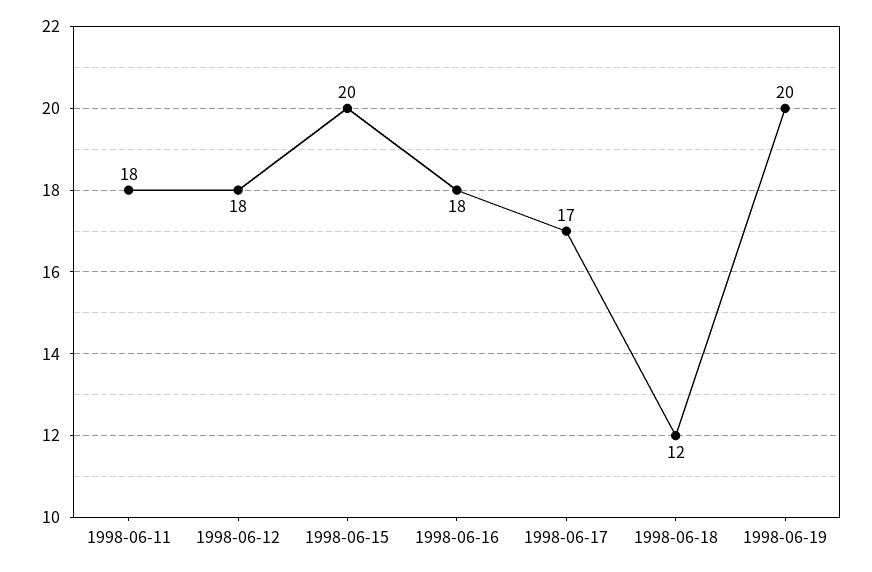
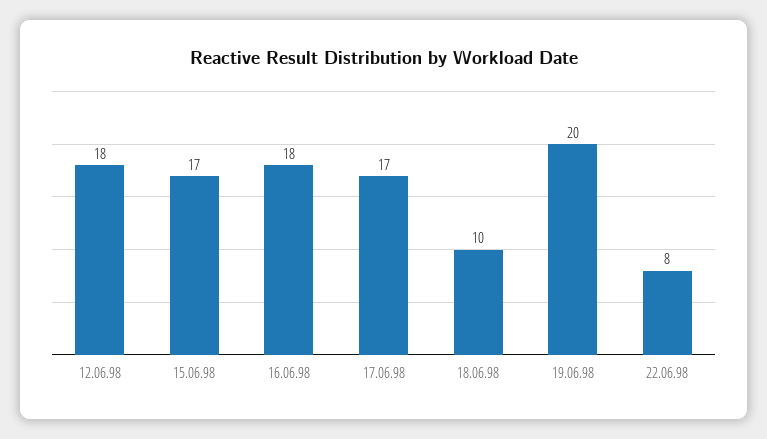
1998-06-11: 18 -> none
1998-06-15: 20 -> 17
1998-06-18: 12 -> 10
22.06.98: none -> 8

